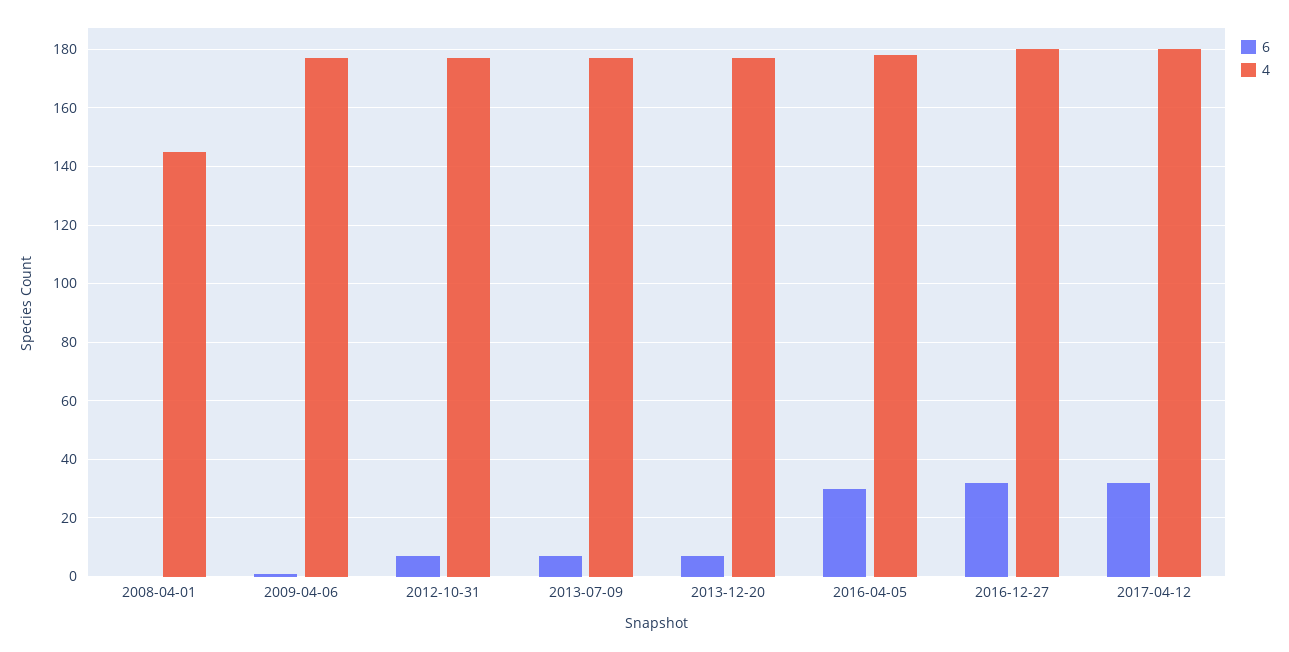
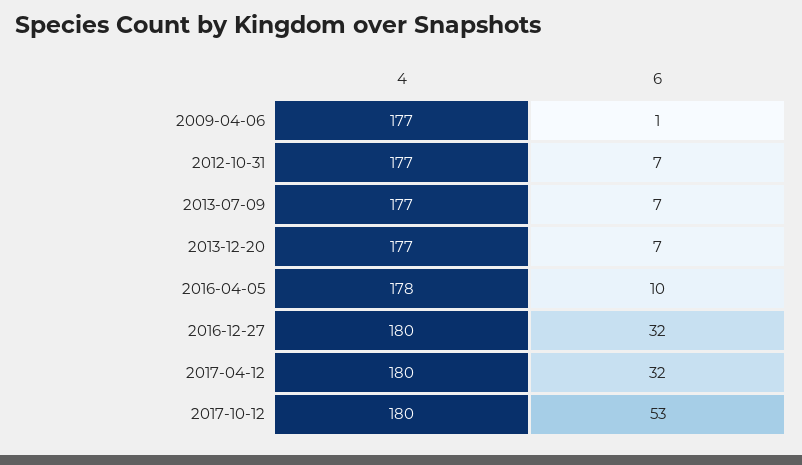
6, 2008-04-01: 0 -> none
4, 2008-04-01: 145 -> none
6, 2016-04-05: 30 -> 10
4, 2017-10-12: none -> 180
6, 2017-10-12: none -> 53

